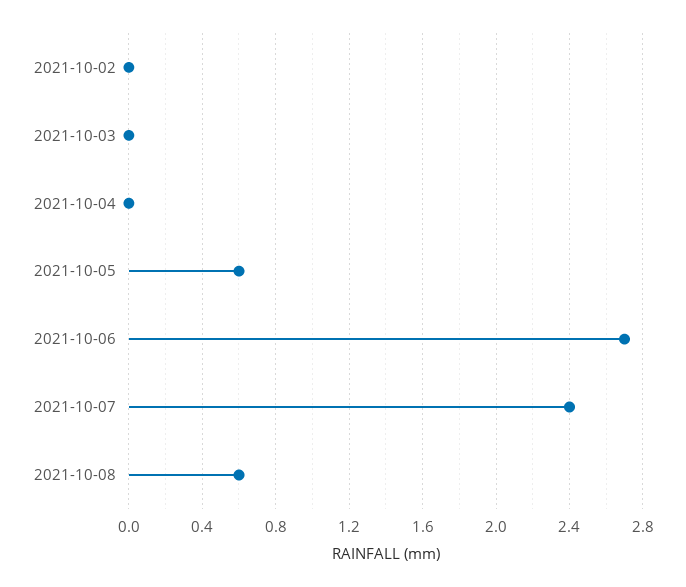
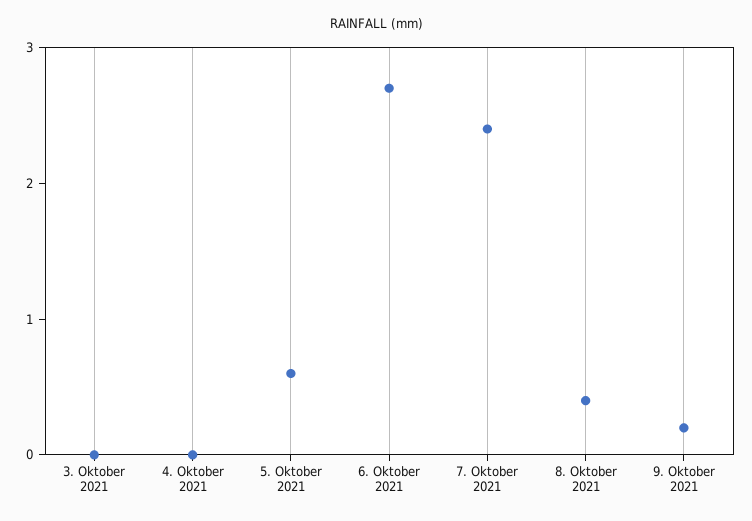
2021-10-02: 0 -> none
2021-10-08: 0.6 -> 0.4
9. Oktober 2021: none -> 0.2

